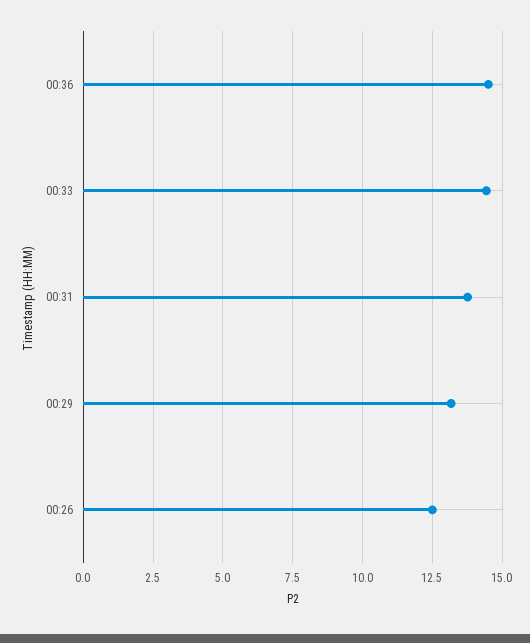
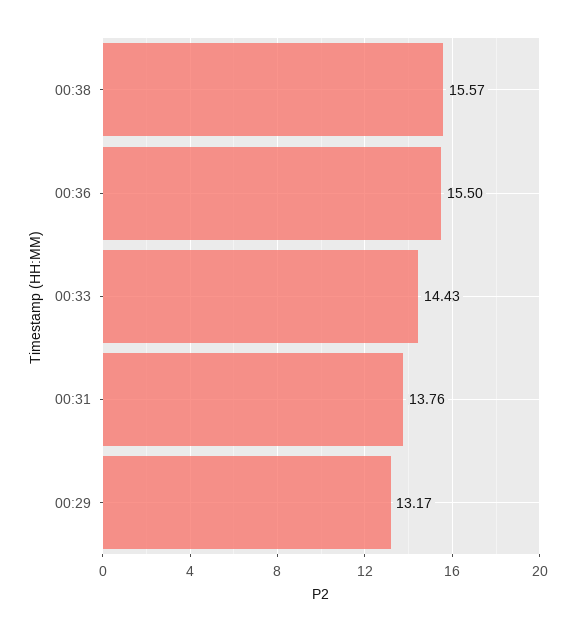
00:36: 14.5 -> 15.5
00:26: 12.5 -> none
00:38: none -> 15.57

